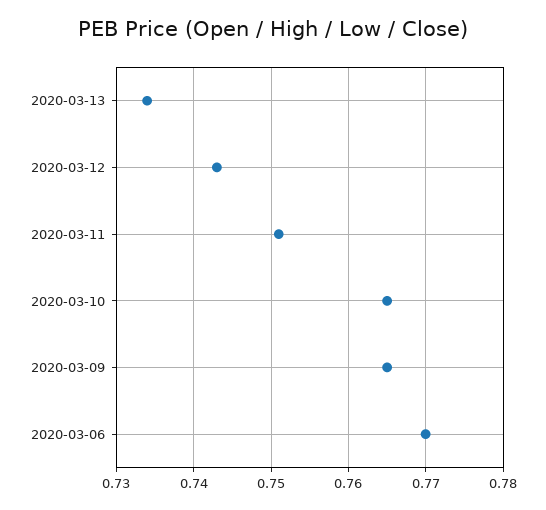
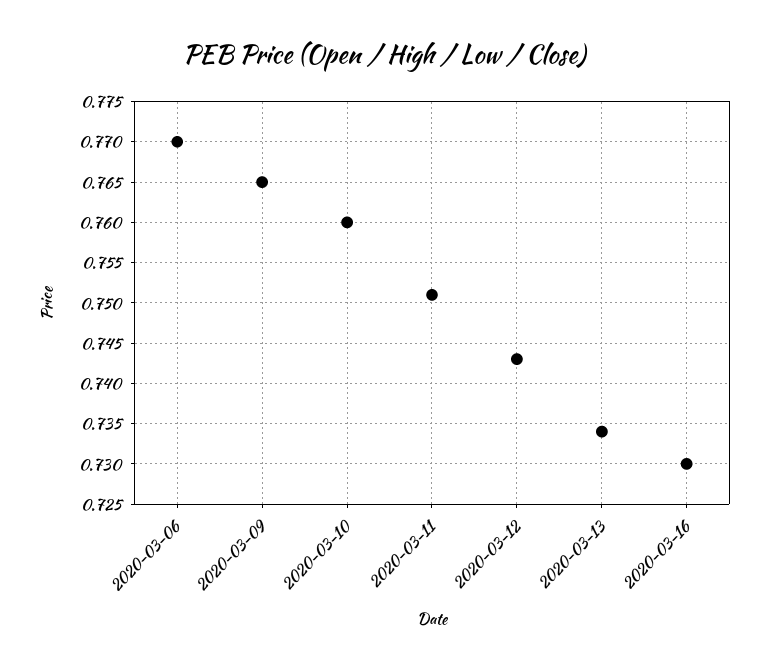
2020-03-10: 0.765 -> 0.76
2020-03-16: none -> 0.73

